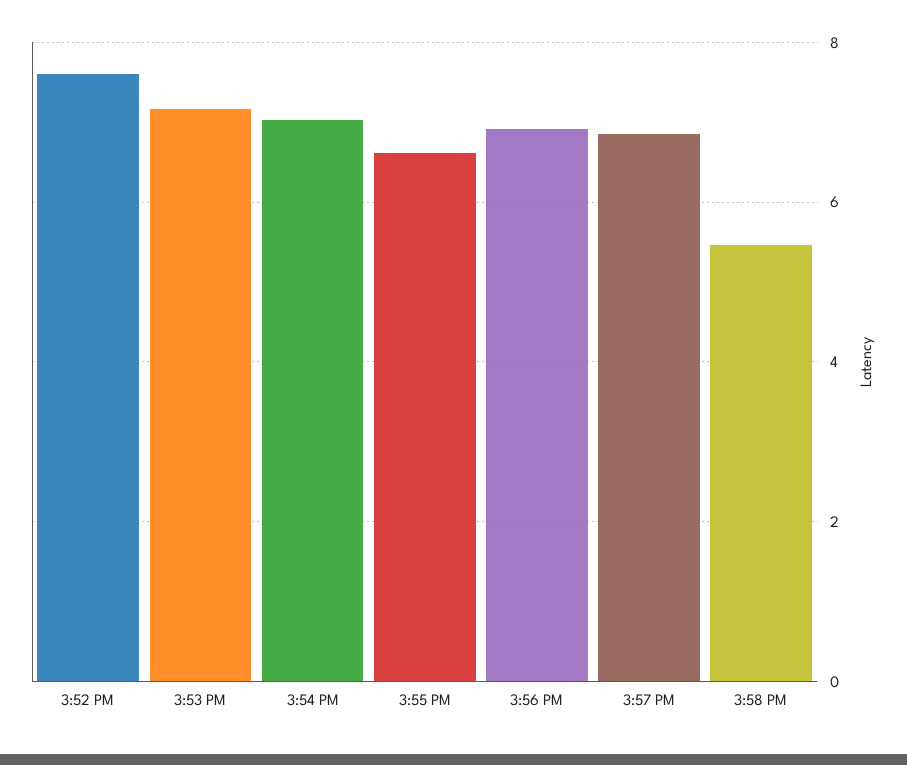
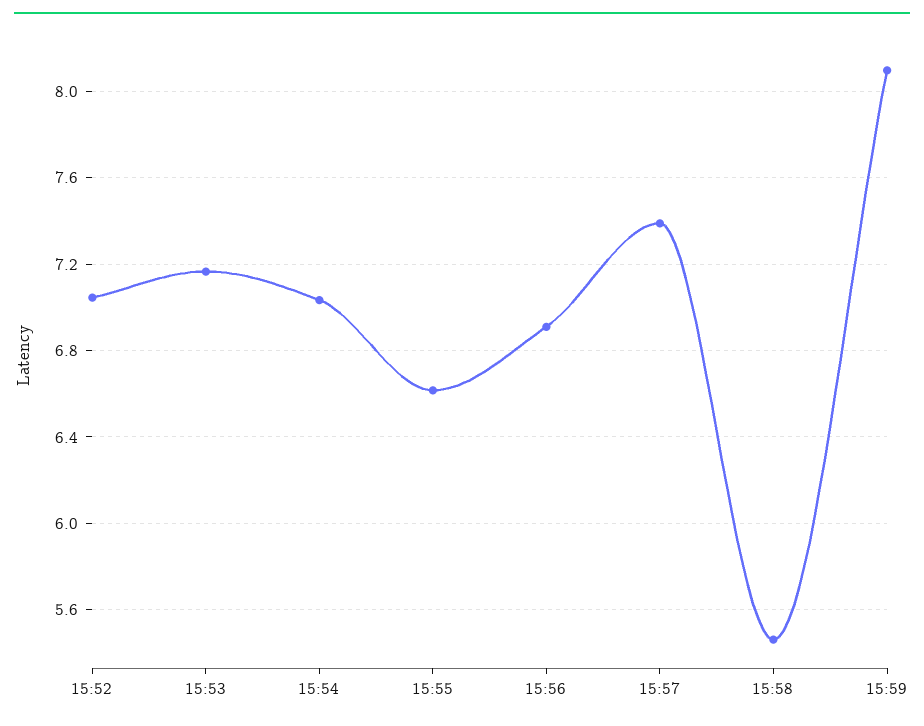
3:52 PM: 7.6 -> 7.05
3:57 PM: 6.8 -> 7.4
15:59: none -> 8.1

